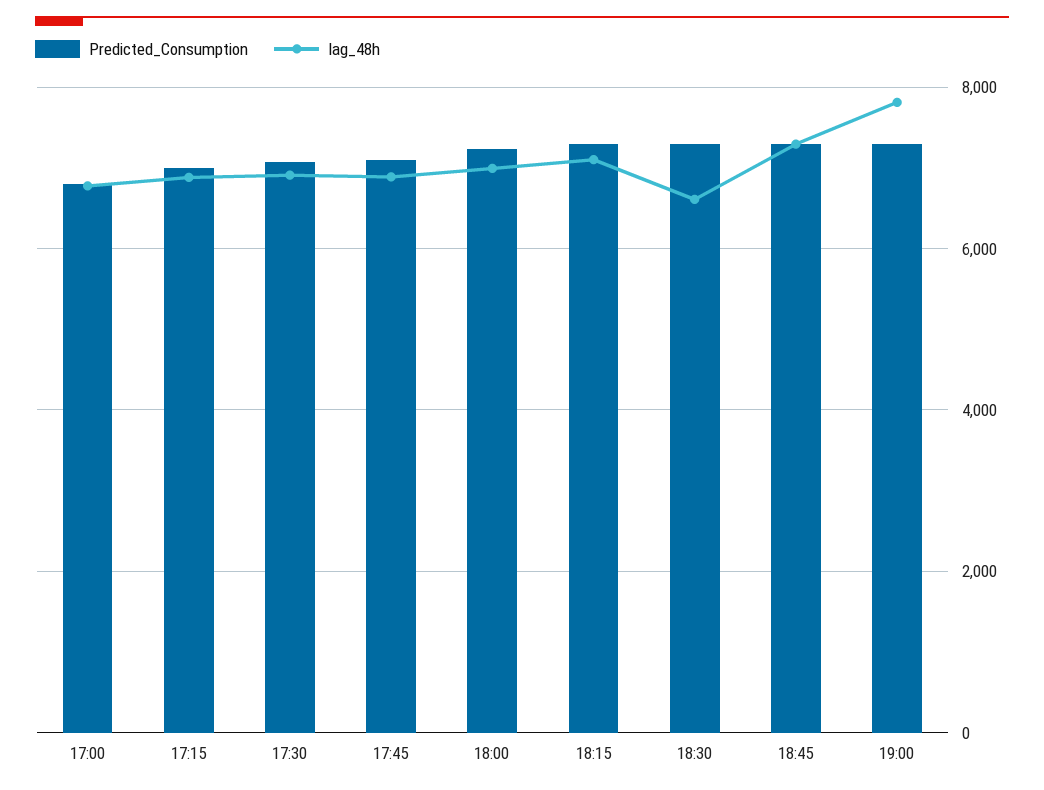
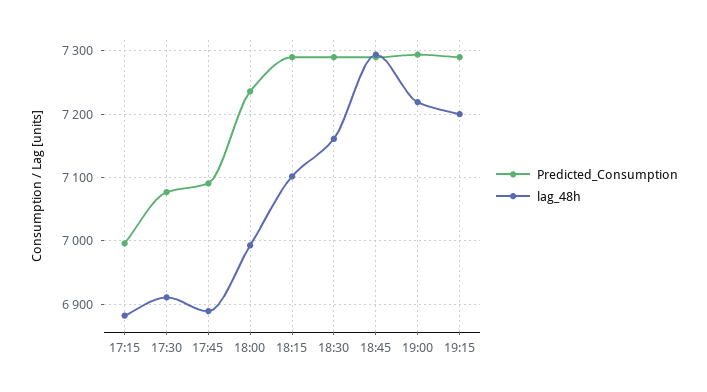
Predicted_Consumption, 17:00: 6800 -> none
lag_48h, 17:00: 6800 -> none
lag_48h, 18:30: 6600 -> 7160
lag_48h, 19:00: 7800 -> 7220
Predicted_Consumption, 19:15: none -> 7290
lag_48h, 19:15: none -> 7200

